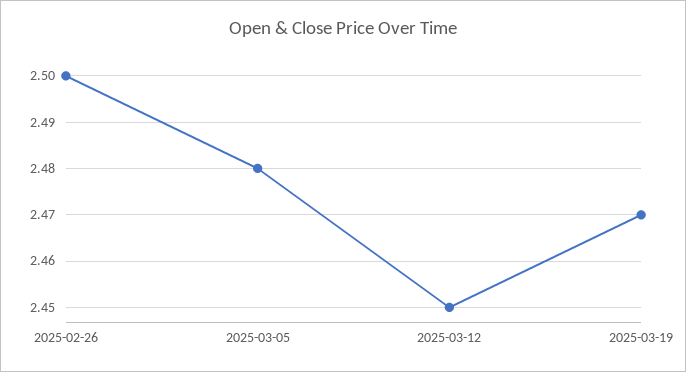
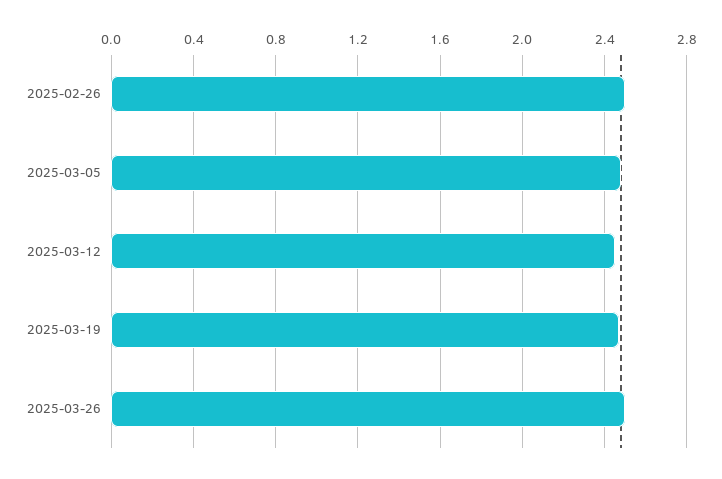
2025-03-26: none -> 2.5

